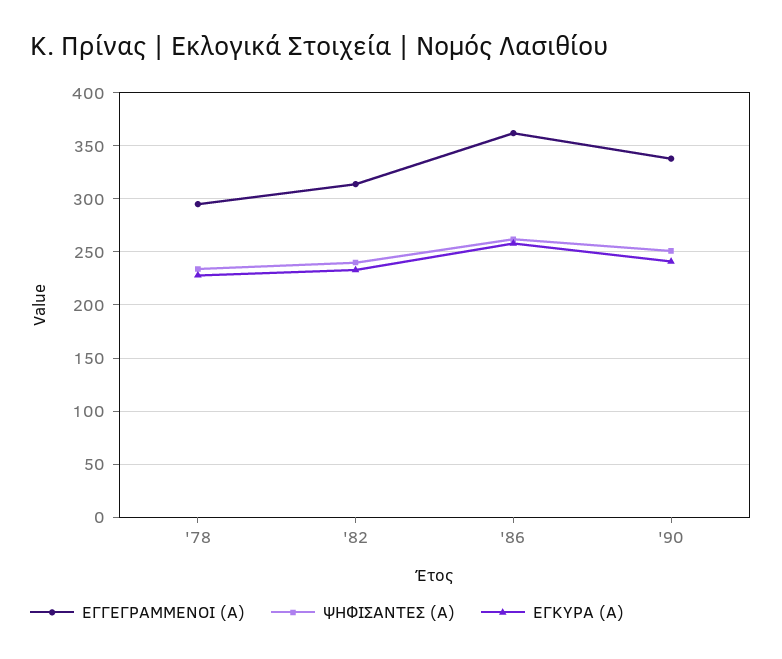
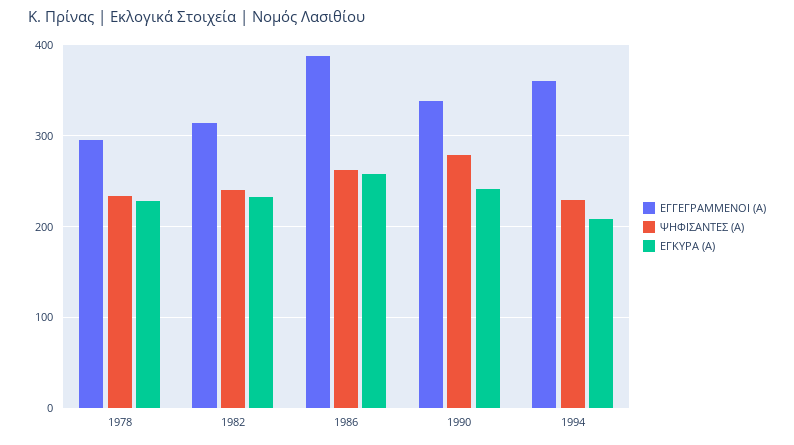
ΕΓΓΕΓΡΑΜΜΕΝΟΙ (Α), '86: 360 -> 390
ΨΗΦΙΣΑΝΤΕΣ (Α), '90: 250 -> 280
ΕΓΓΕΓΡΑΜΜΕΝΟΙ (Α), 1994: none -> 360
ΨΗΦΙΣΑΝΤΕΣ (Α), 1994: none -> 230
ΕΓΚΥΡΑ (Α), 1994: none -> 210

